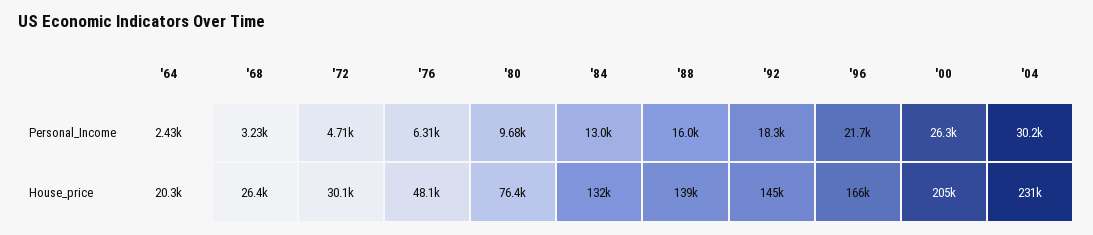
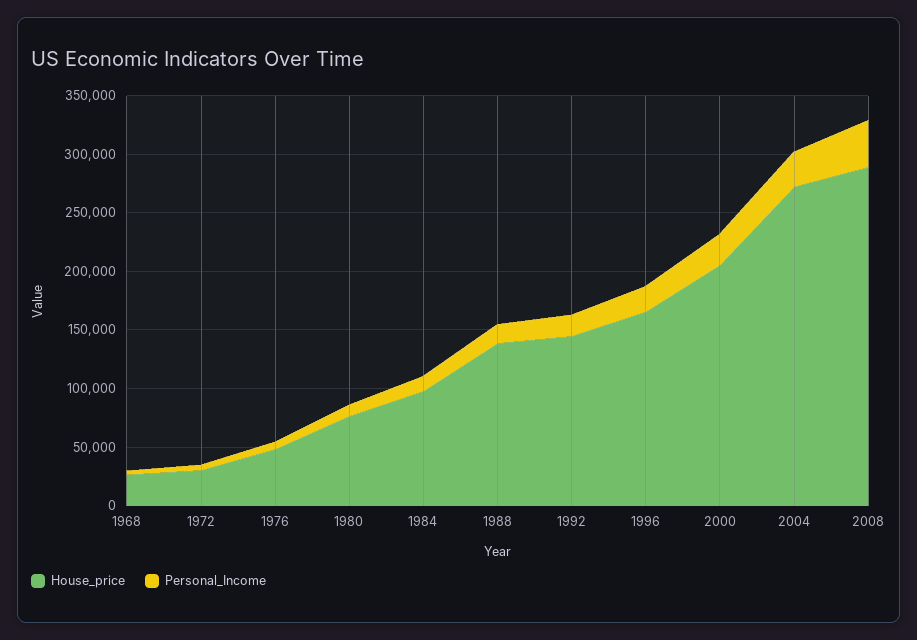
Personal_Income, '64: 2430 -> none
House_price, '64: 20300 -> none
House_price, '84: 132000 -> 100000
House_price, '04: 231000 -> 270000
House_price, 2008: none -> 290000
Personal_Income, 2008: none -> 40000

